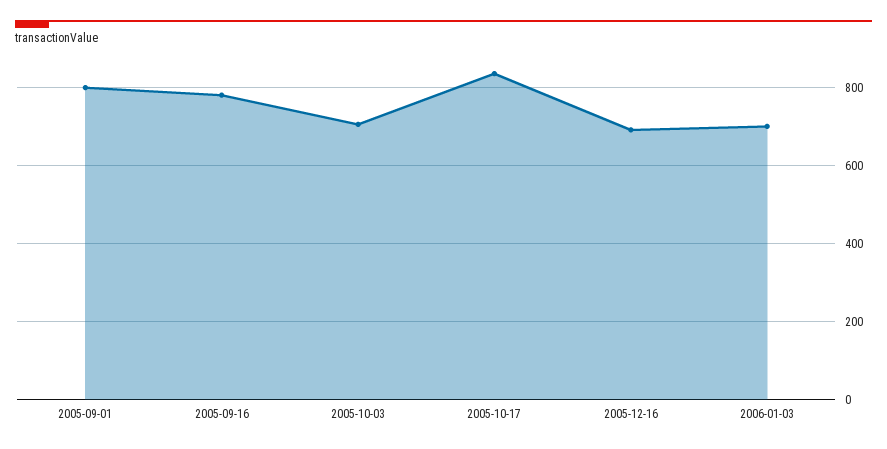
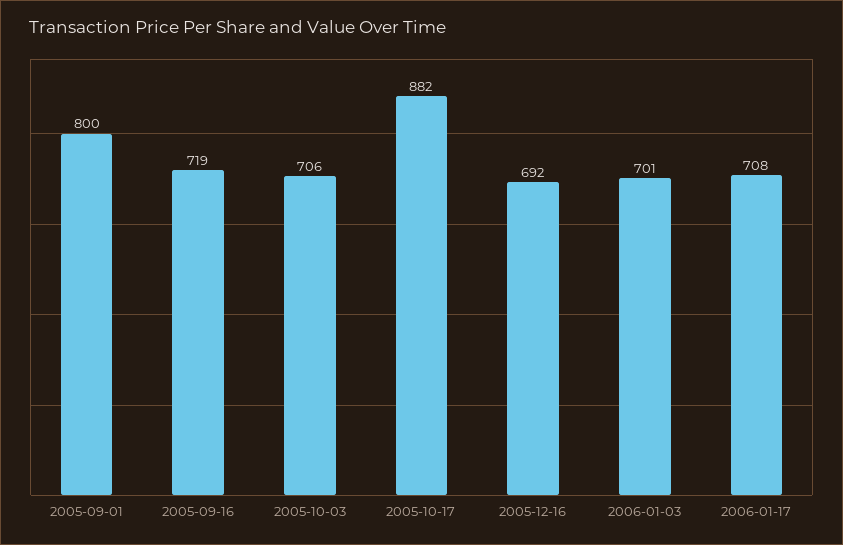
2005-09-16: 780 -> 719
2005-10-17: 840 -> 882
2006-01-17: none -> 708

